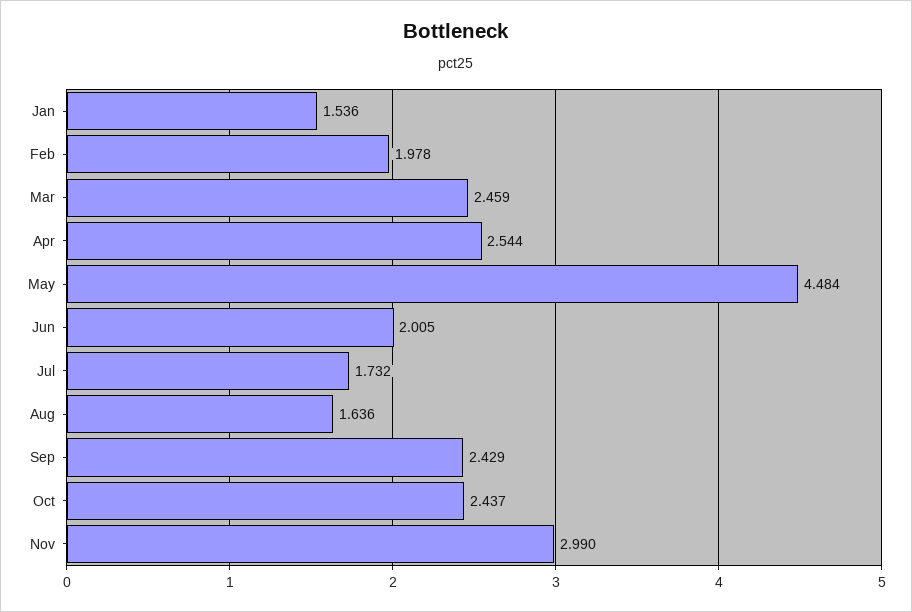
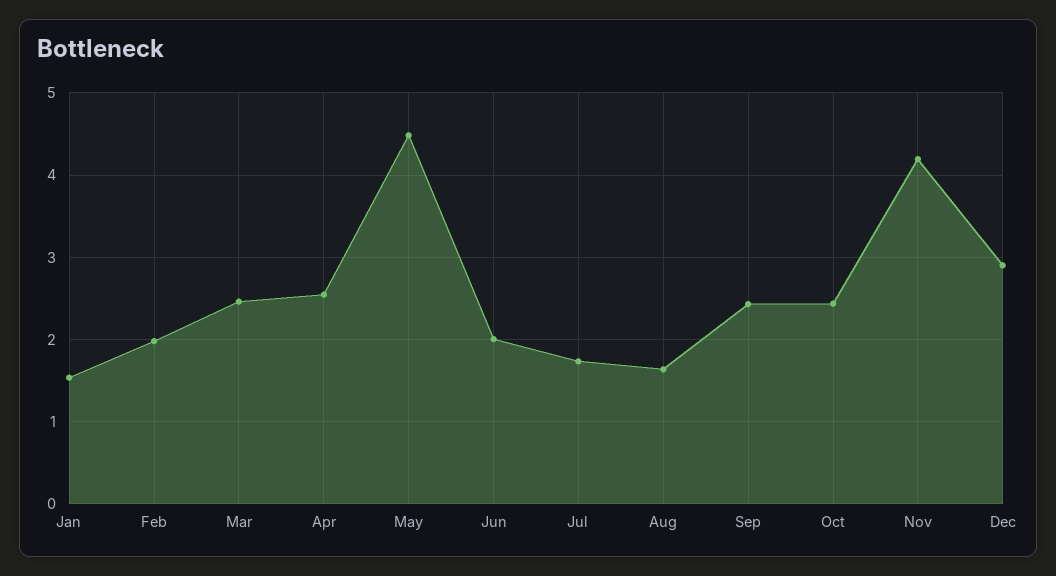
Nov: 2.99 -> 4.2
Dec: none -> 2.9

